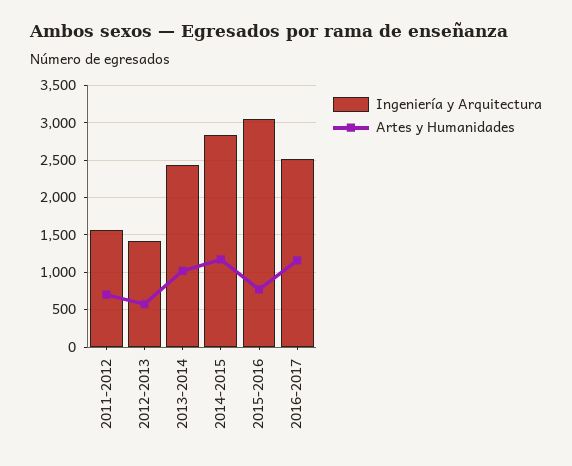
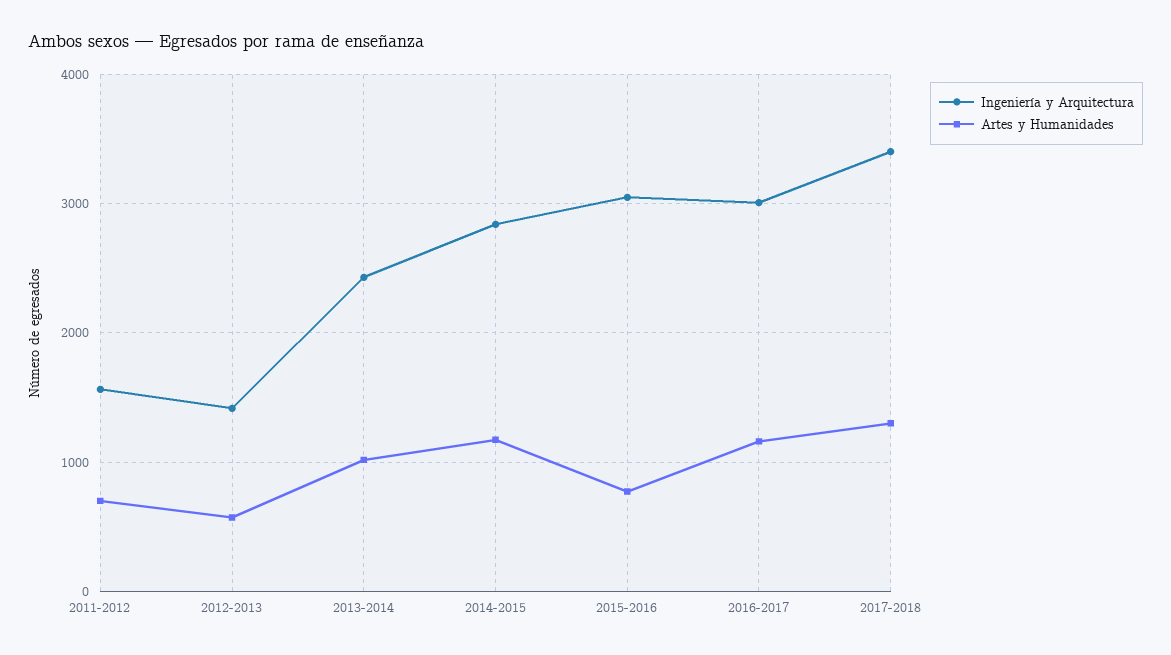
Ingeniería y Arquitectura, 2016-2017: 2500 -> 3000
Ingeniería y Arquitectura, 2017-2018: none -> 3400
Artes y Humanidades, 2017-2018: none -> 1300

